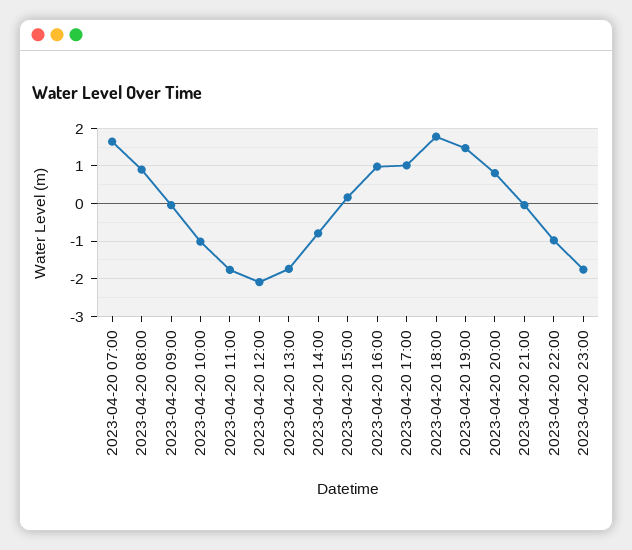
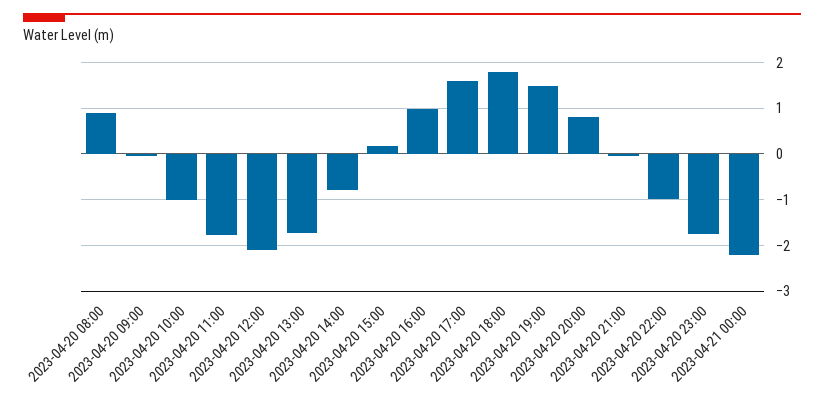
2023-04-20 07:00: 1.6 -> none
2023-04-20 17:00: 1 -> 1.6
2023-04-21 00:00: none -> -2.2

